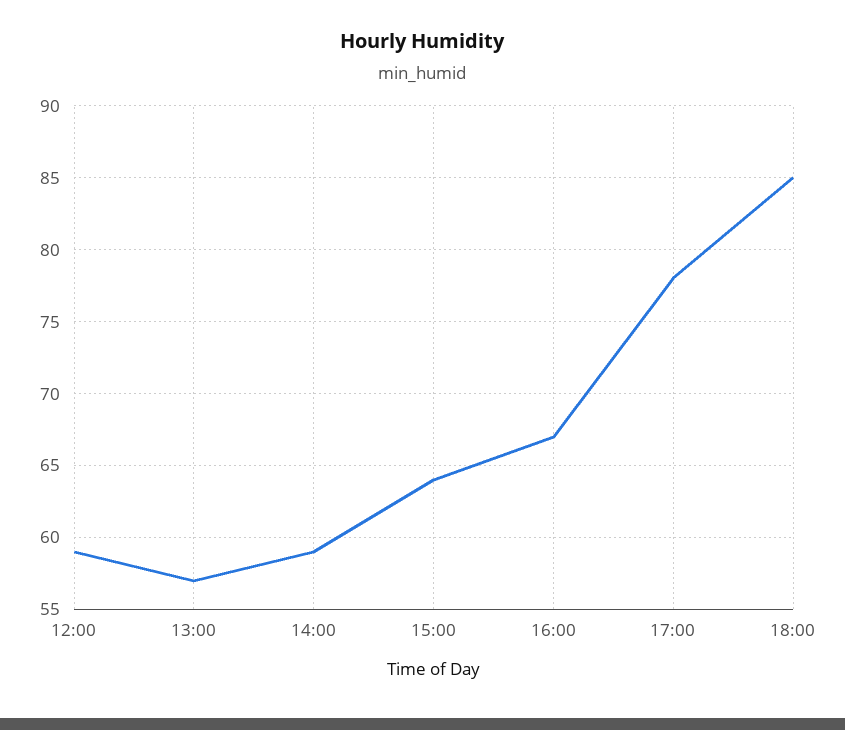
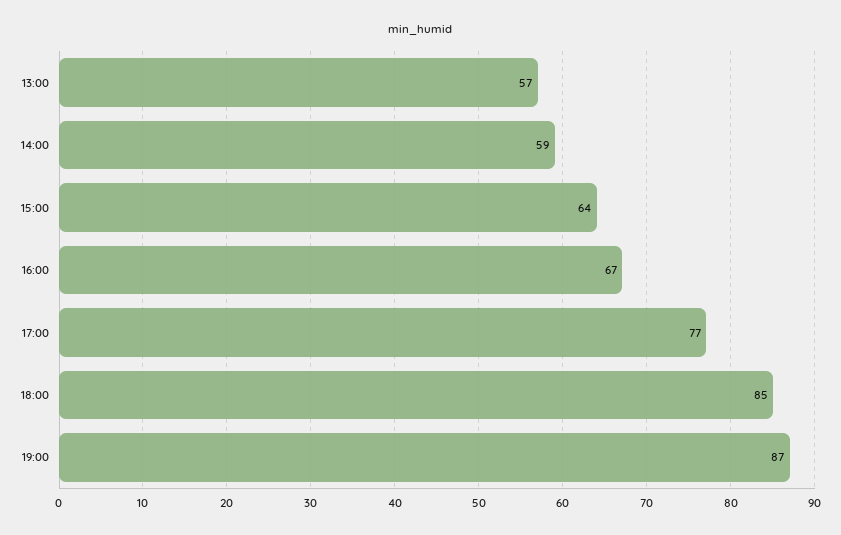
12:00: 59 -> none
17:00: 78 -> 77
19:00: none -> 87

